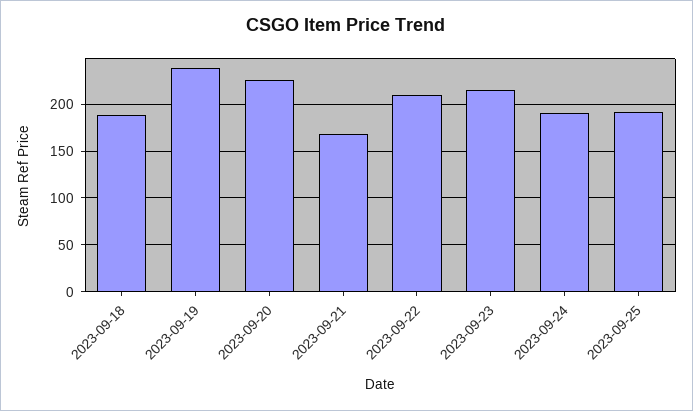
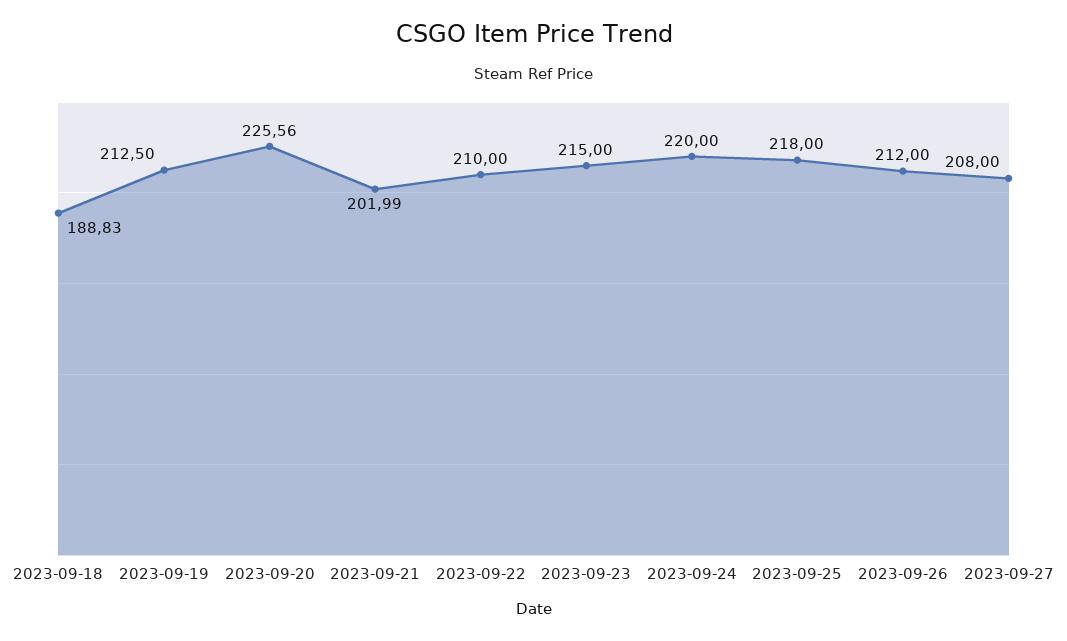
2023-09-19: 240 -> 212.5
2023-09-21: 170 -> 201.99
2023-09-24: 190 -> 220
2023-09-25: 190 -> 218
2023-09-26: none -> 212
2023-09-27: none -> 208

